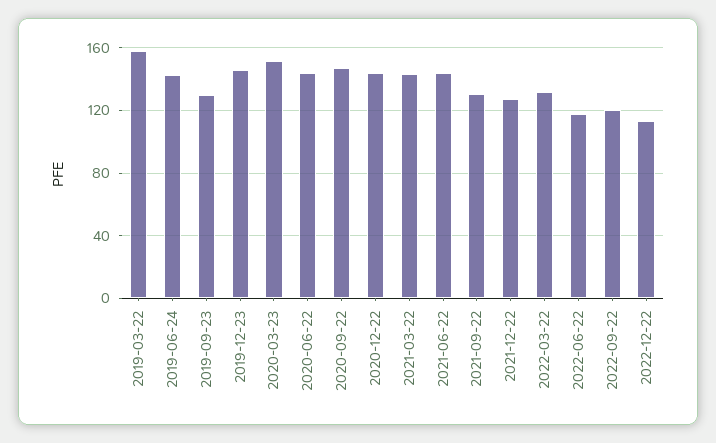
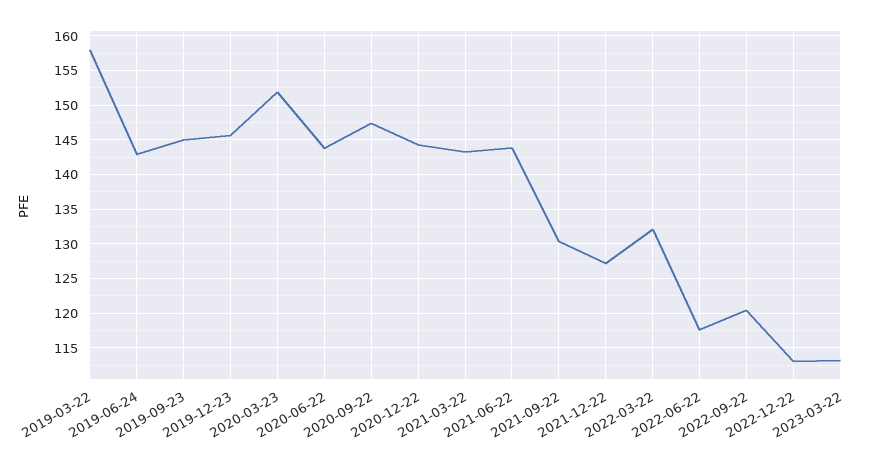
2019-09-23: 130 -> 145
2023-03-22: none -> 113

